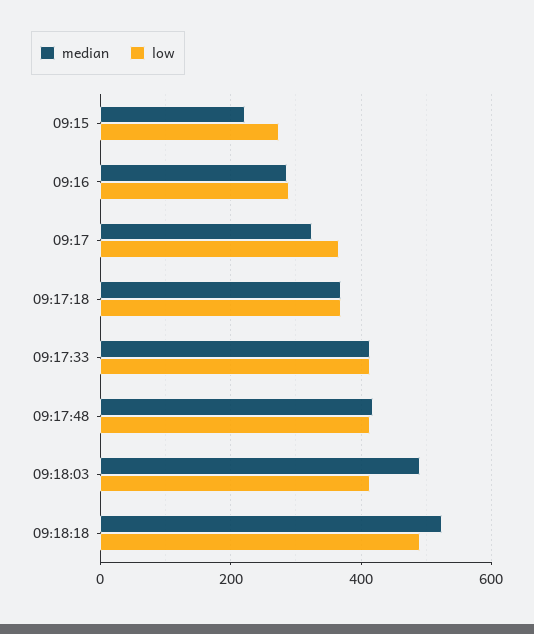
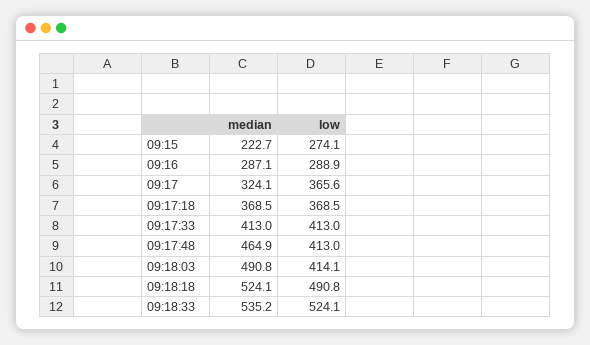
median, 09:17:48: 420 -> 464.9
median, 09:18:33: none -> 535.2
low, 09:18:33: none -> 524.1

